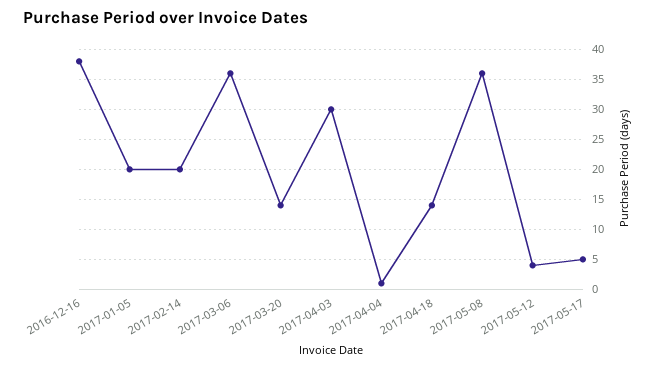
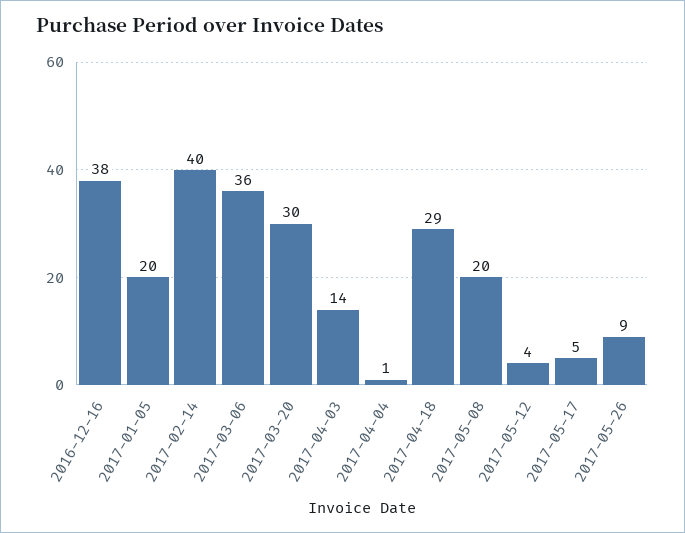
2017-02-14: 20 -> 40
2017-03-20: 15 -> 30
2017-04-03: 30 -> 14
2017-04-18: 15 -> 29
2017-05-08: 35 -> 20
2017-05-26: none -> 9

